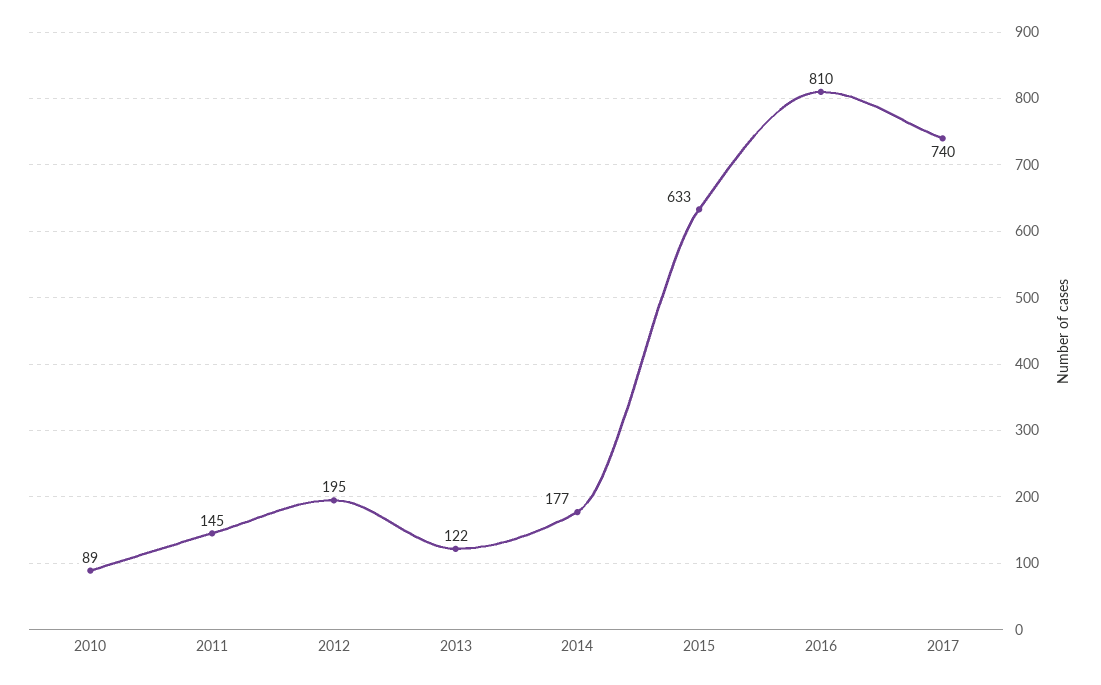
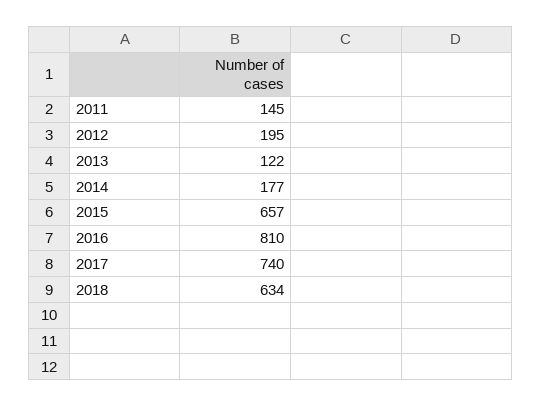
2010: 89 -> none
2015: 633 -> 657
2018: none -> 634

